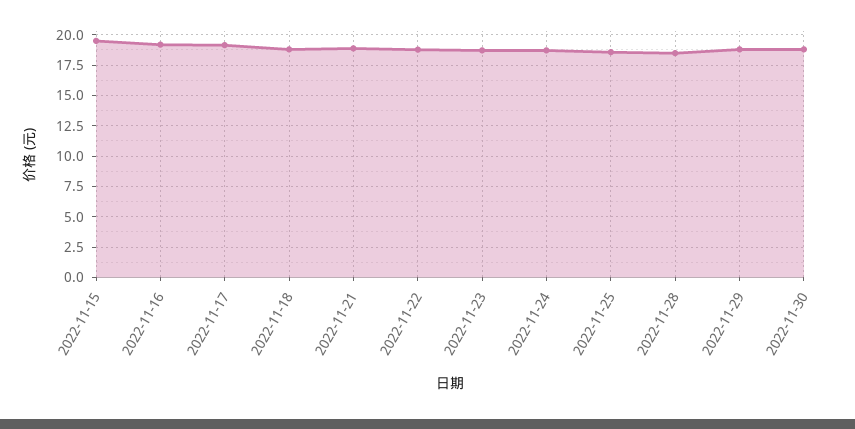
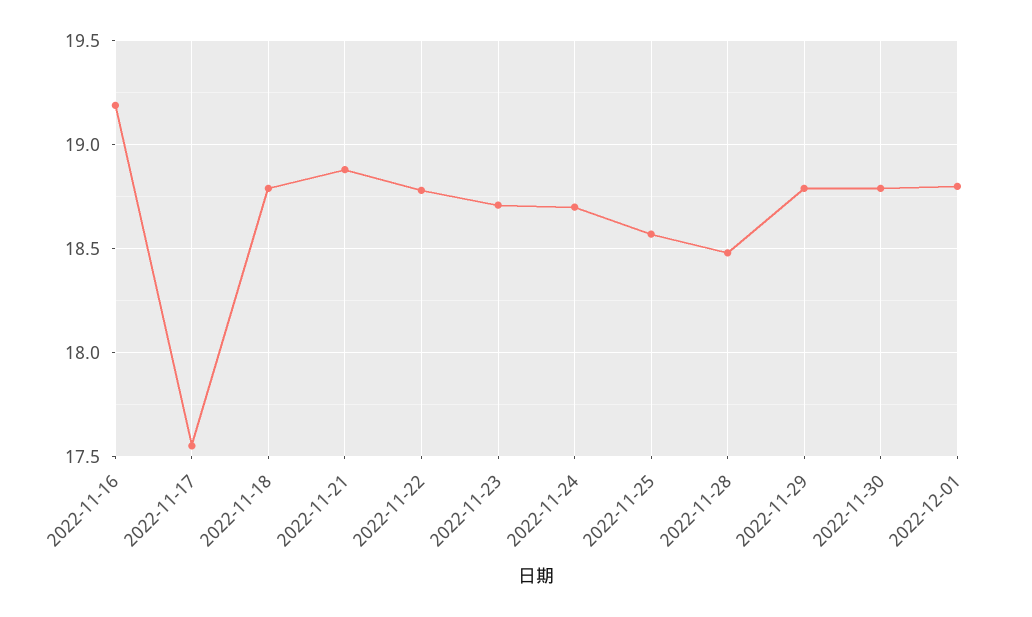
2022-11-15: 19.5 -> none
2022-11-17: 19 -> 17.55
2022-12-01: none -> 18.8

